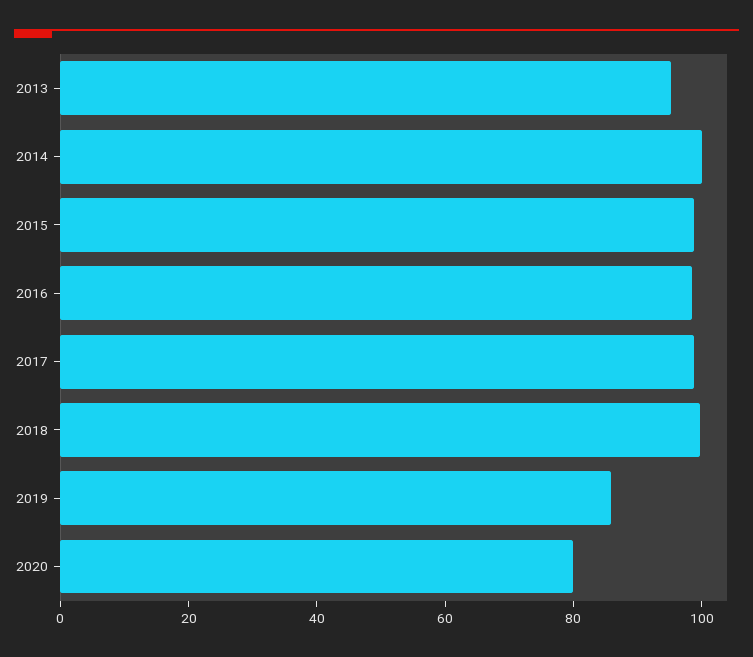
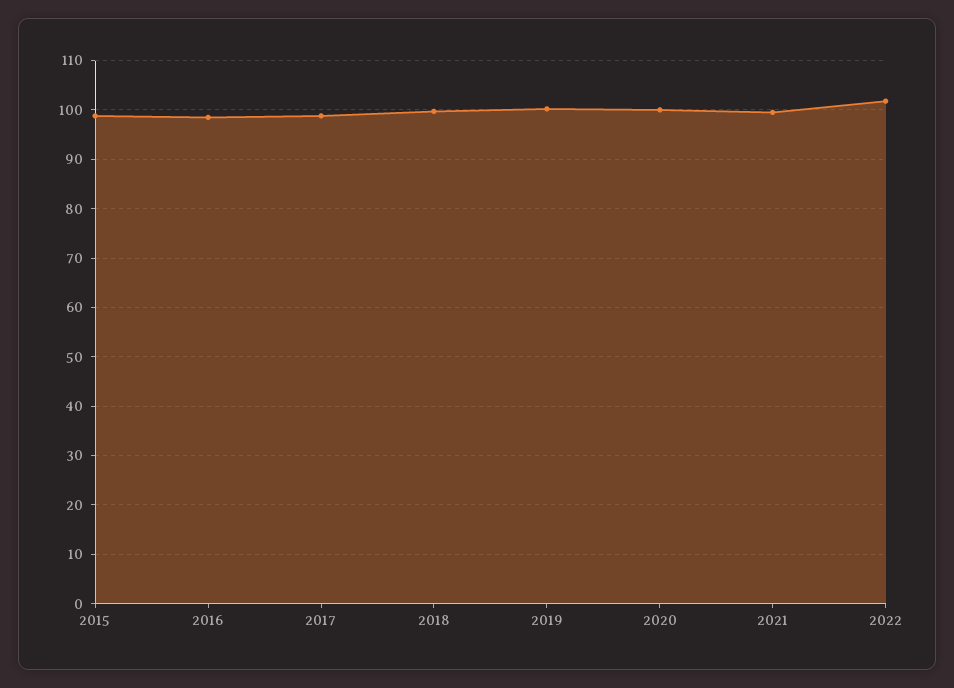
2013: 95 -> none
2014: 100 -> none
2019: 85 -> 100
2020: 80 -> 100
2021: none -> 100
2022: none -> 102

